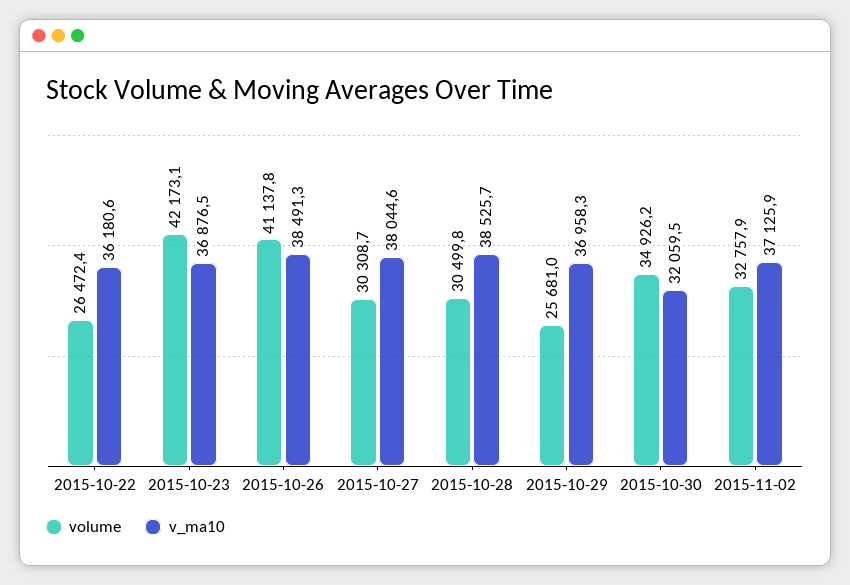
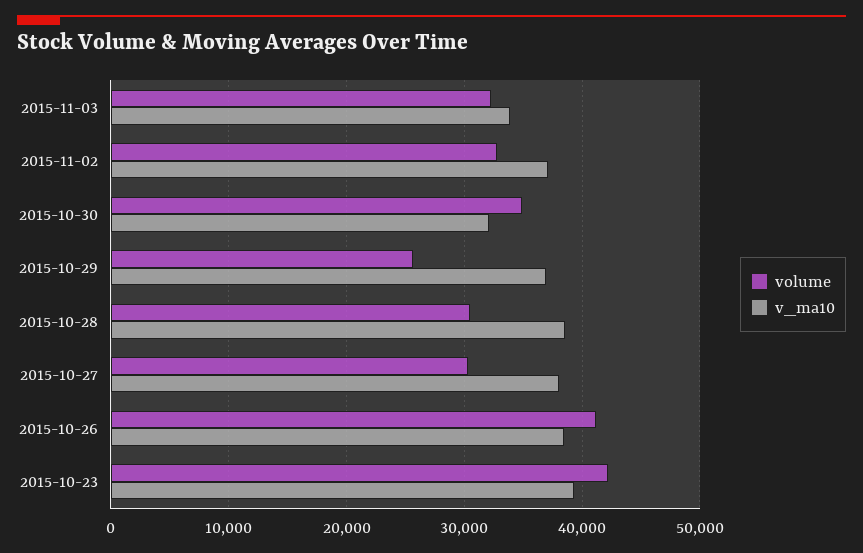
volume, 2015-10-22: 26472.4 -> none
v_ma10, 2015-10-22: 36180.6 -> none
v_ma10, 2015-10-23: 36876.5 -> 39000
volume, 2015-11-03: none -> 32000
v_ma10, 2015-11-03: none -> 34000

